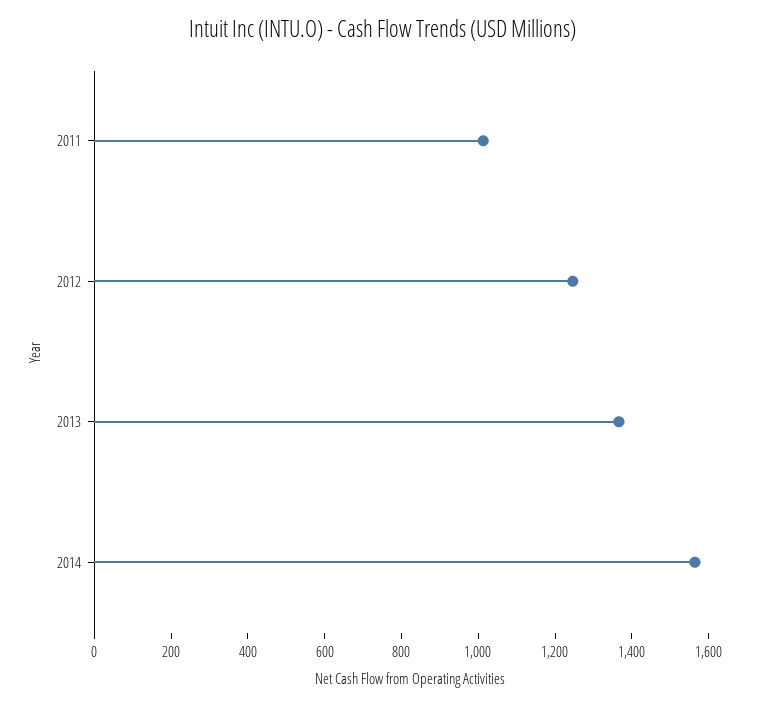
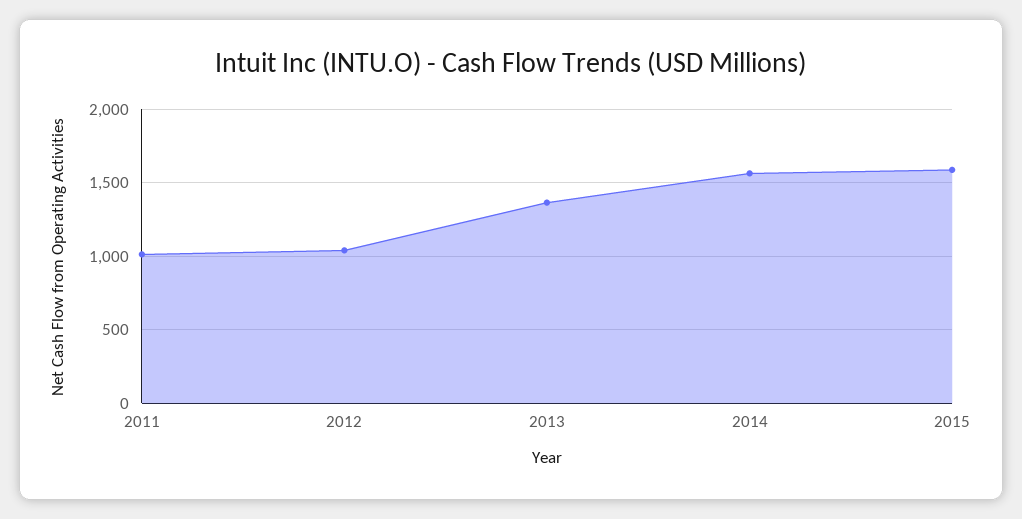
2012: 1250 -> 1050
2015: none -> 1600

